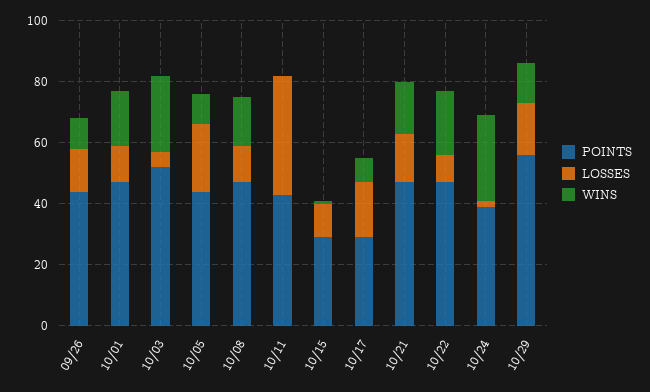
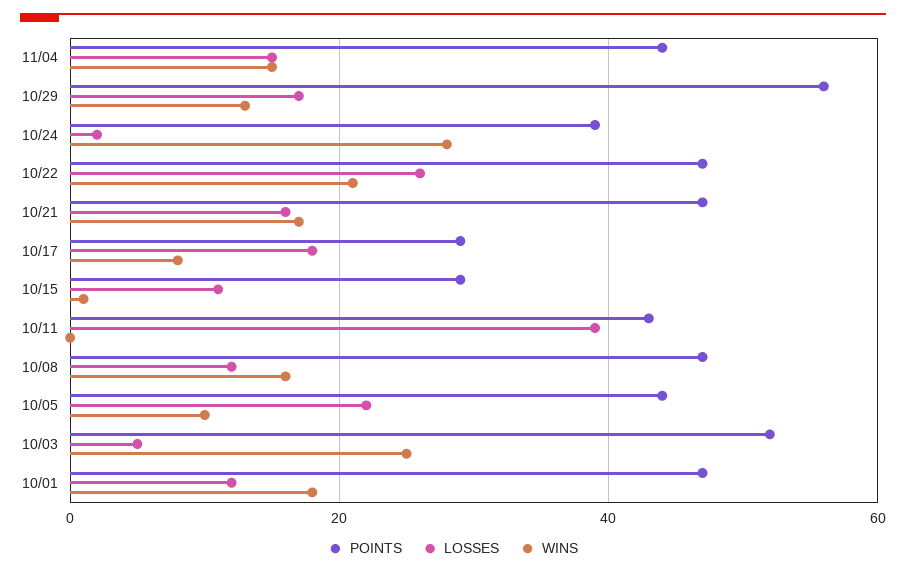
POINTS, 09/26: 45 -> none
LOSSES, 09/26: 15 -> none
WINS, 09/26: 10 -> none
LOSSES, 10/22: 10 -> 25
POINTS, 11/04: none -> 45
LOSSES, 11/04: none -> 15
WINS, 11/04: none -> 15

